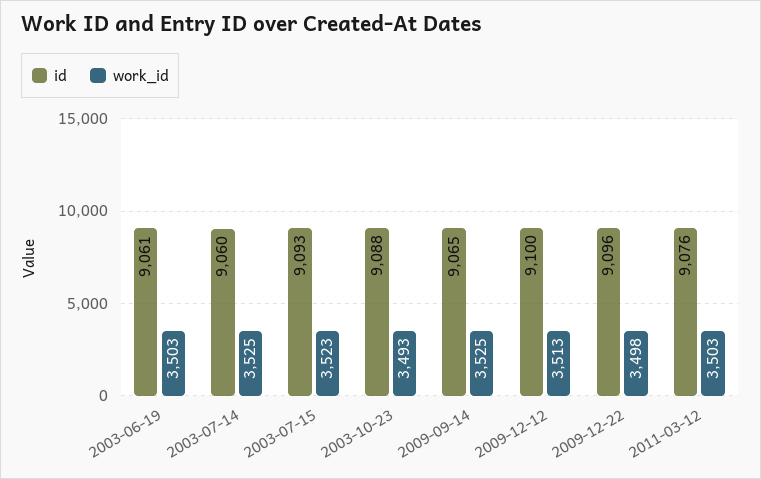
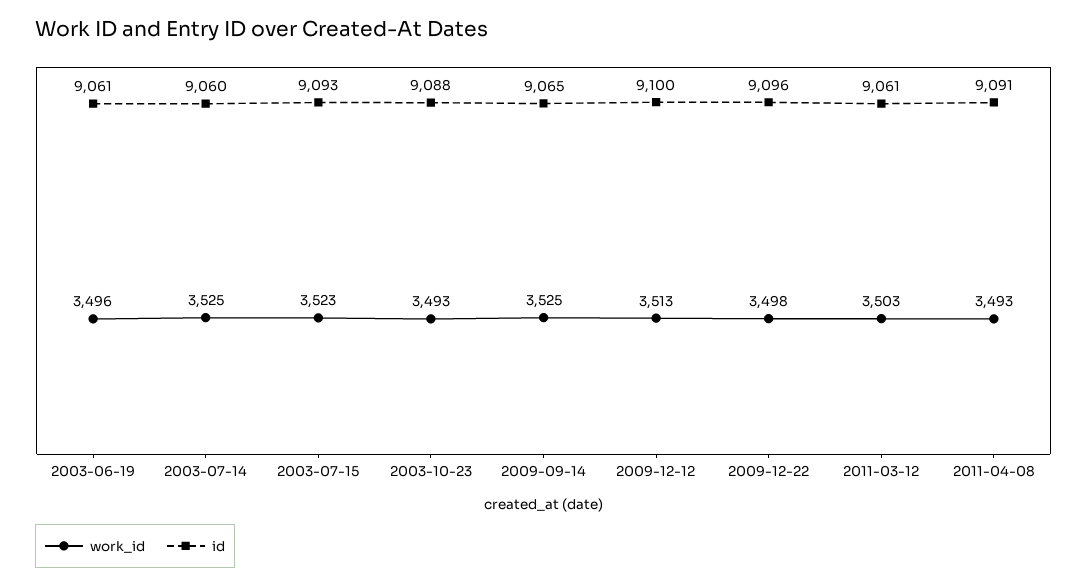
work_id, 2003-06-19: 3503 -> 3496
id, 2011-03-12: 9076 -> 9061
work_id, 2011-04-08: none -> 3493
id, 2011-04-08: none -> 9091

